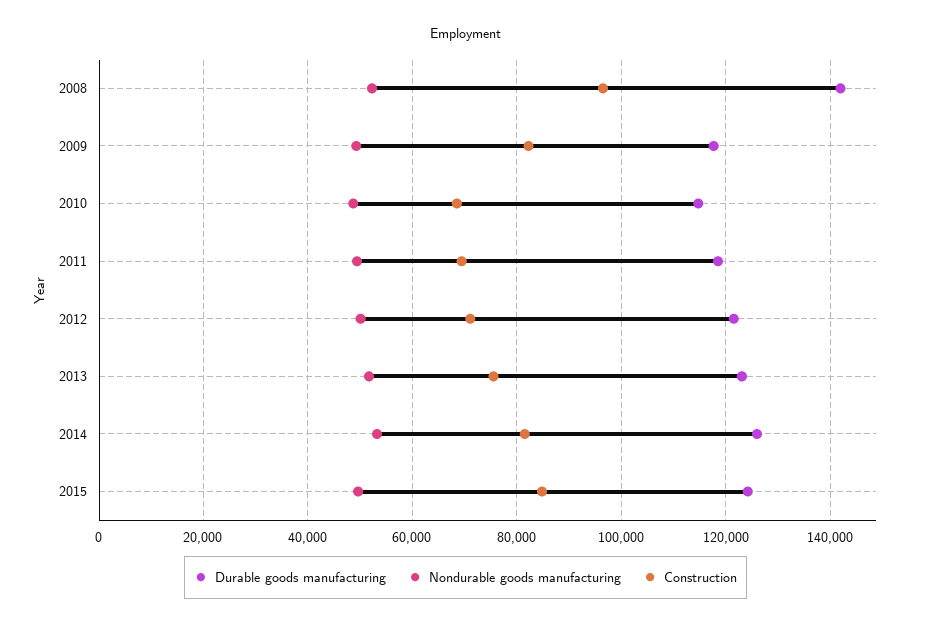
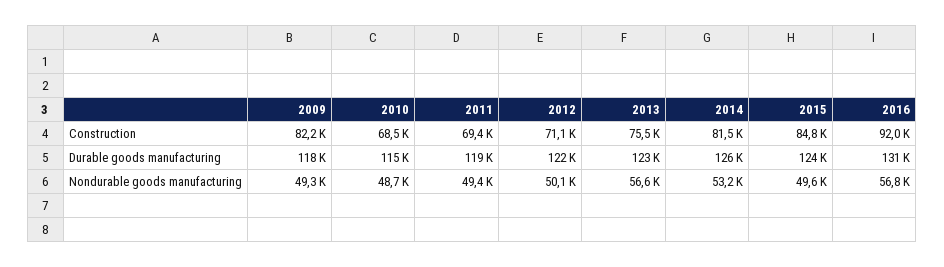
Durable goods manufacturing, 2008: 142000 -> none
Nondurable goods manufacturing, 2008: 52000 -> none
Construction, 2008: 96000 -> none
Nondurable goods manufacturing, 2013: 52000 -> 56600
Construction, 2016: none -> 92000
Durable goods manufacturing, 2016: none -> 131000
Nondurable goods manufacturing, 2016: none -> 56800

